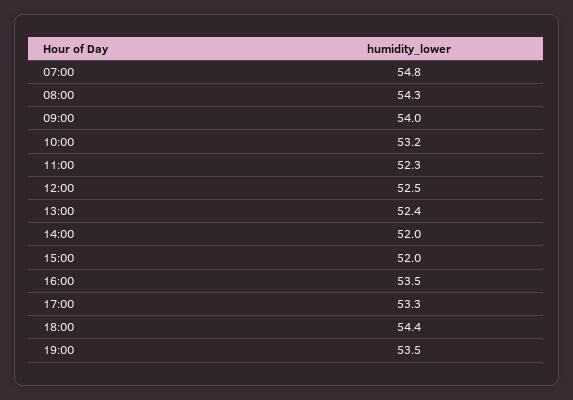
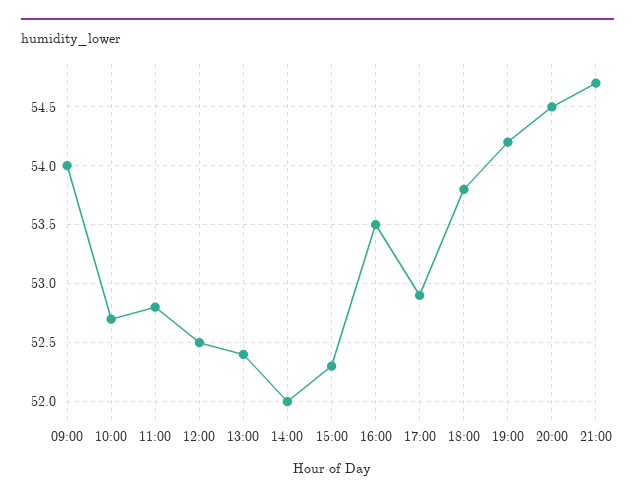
07:00: 54.8 -> none
08:00: 54.3 -> none
10:00: 53.2 -> 52.7
11:00: 52.3 -> 52.8
15:00: 52 -> 52.3
17:00: 53.3 -> 52.9
18:00: 54.4 -> 53.8
19:00: 53.5 -> 54.2
20:00: none -> 54.5
21:00: none -> 54.7

